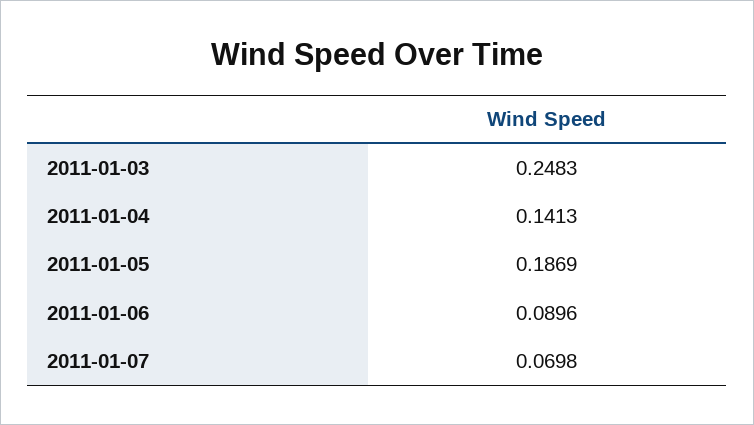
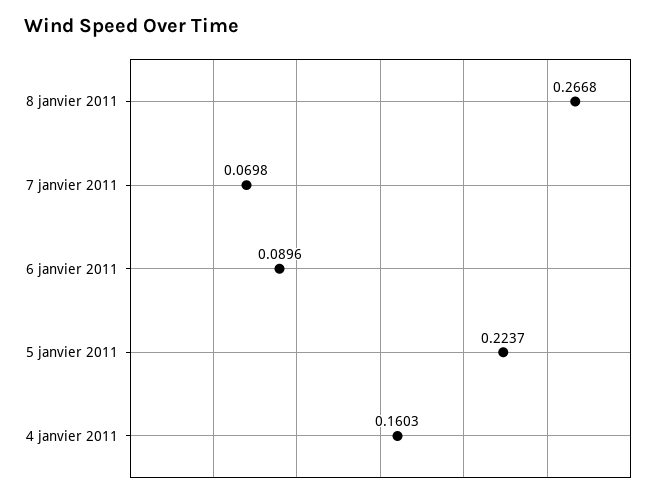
2011-01-03: 0.2483 -> none
2011-01-04: 0.1413 -> 0.1603
2011-01-05: 0.1869 -> 0.2237
8 janvier 2011: none -> 0.2668

